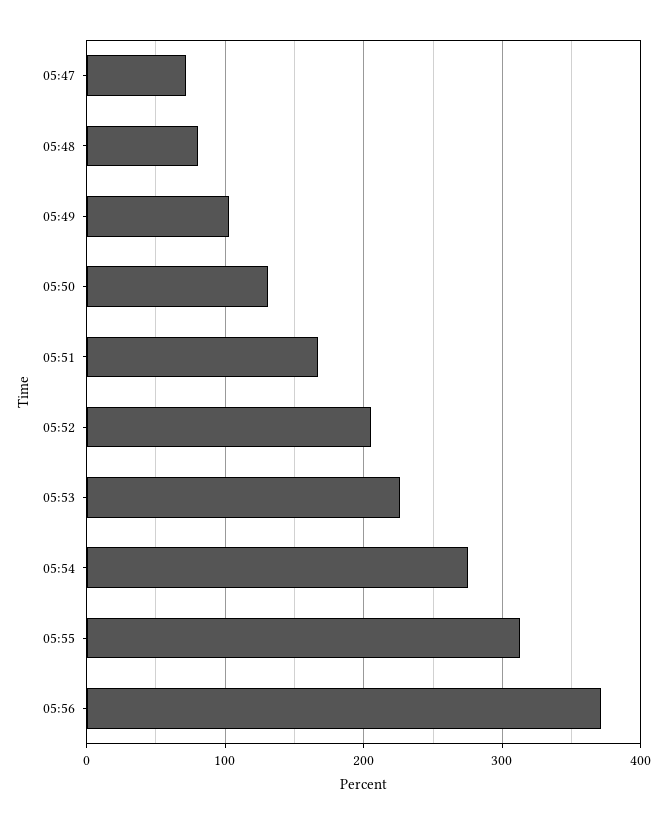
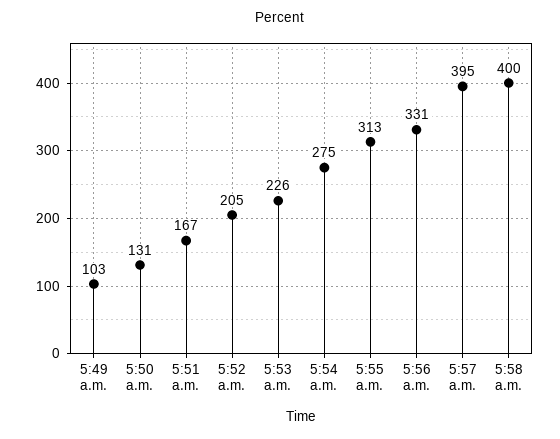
05:47: 70 -> none
05:48: 80 -> none
05:56: 370 -> 331
5:57 a.m.: none -> 395
5:58 a.m.: none -> 400

